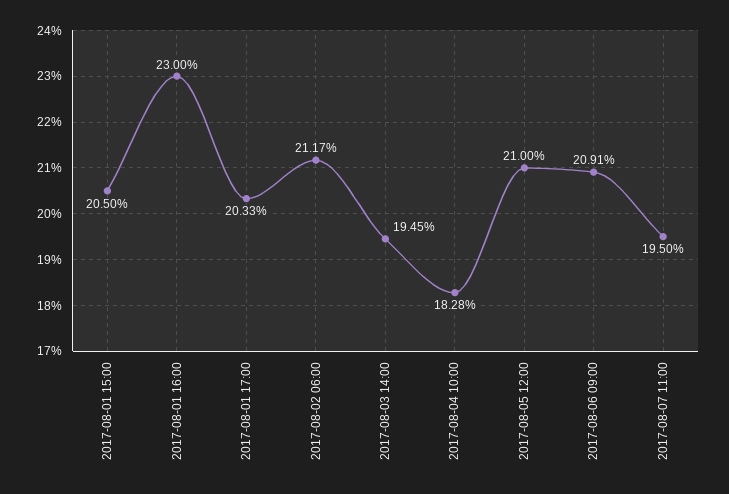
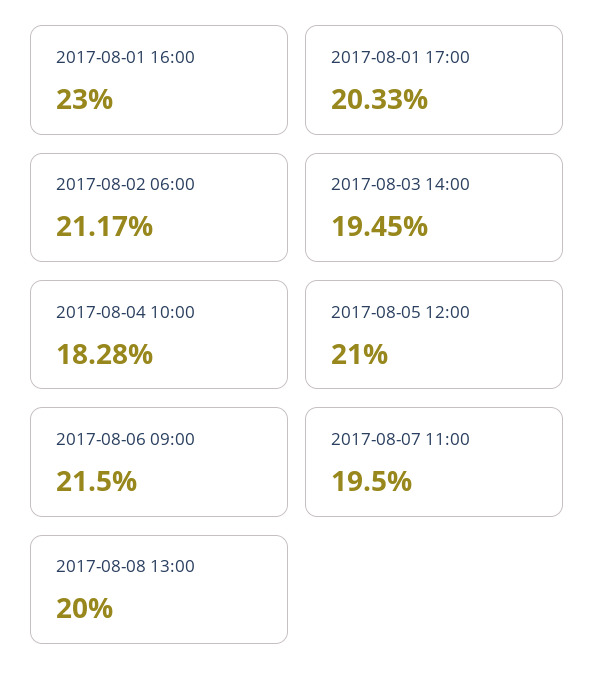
2017-08-01 15:00: 20.5 -> none
2017-08-06 09:00: 20.91 -> 21.5
2017-08-08 13:00: none -> 20

